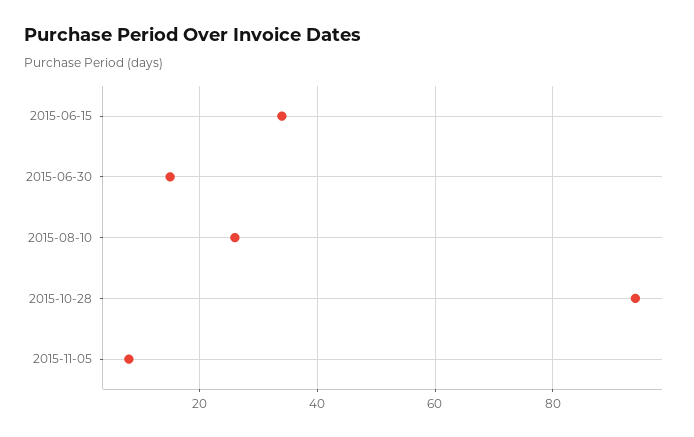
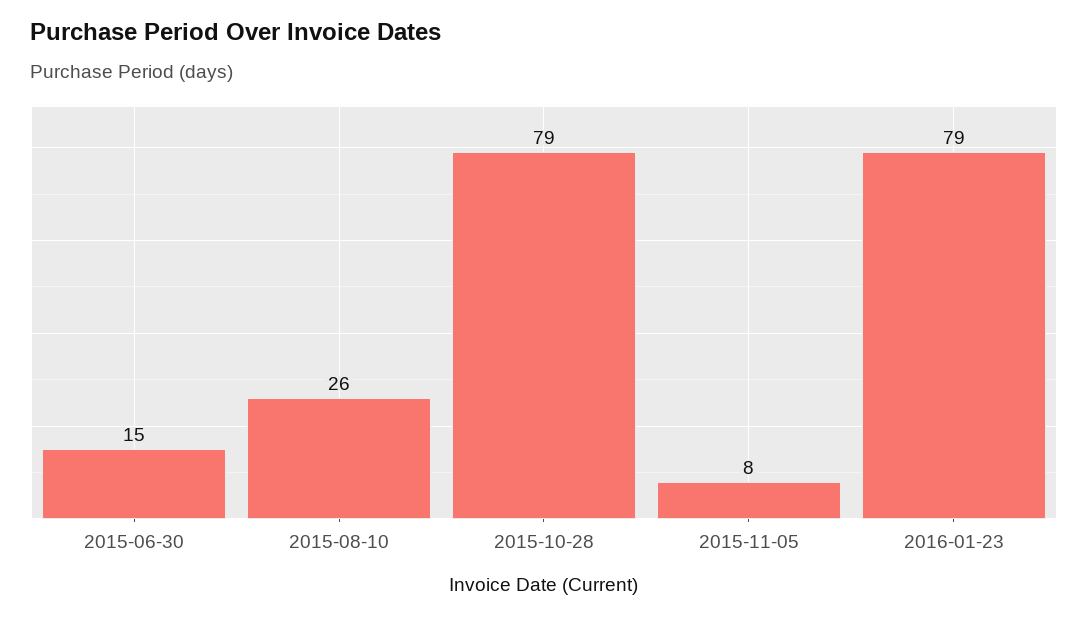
2015-06-15: 35 -> none
2015-10-28: 95 -> 79
2016-01-23: none -> 79

